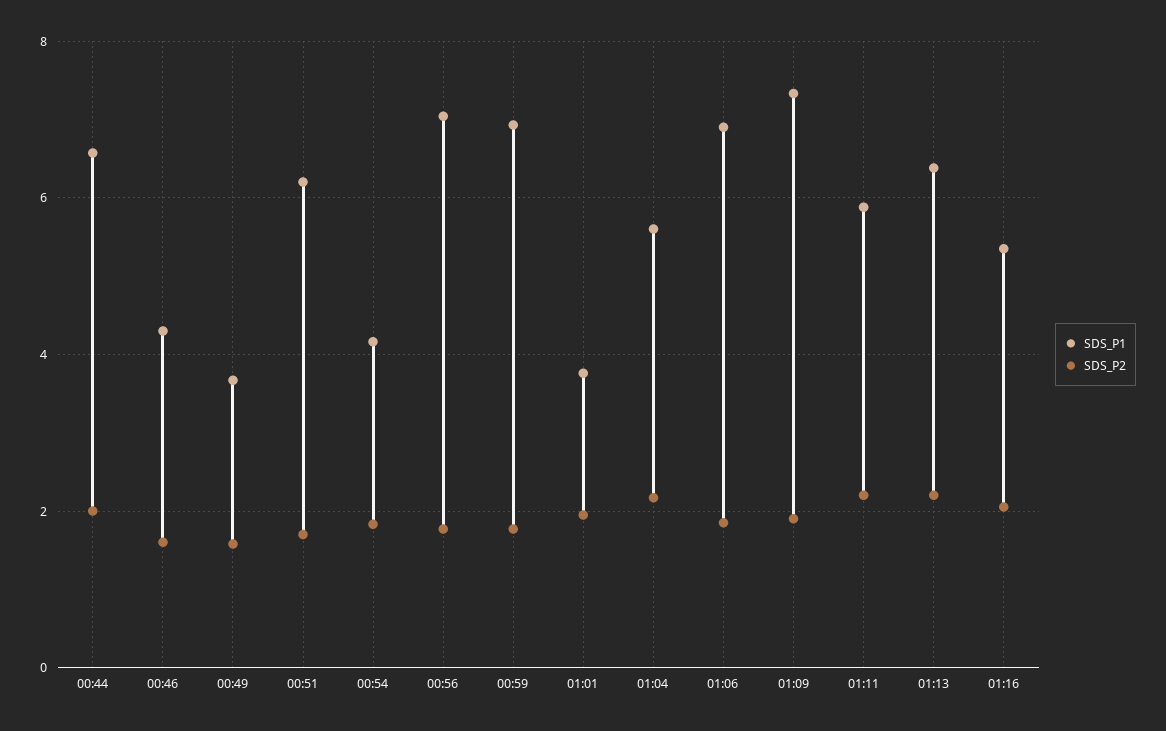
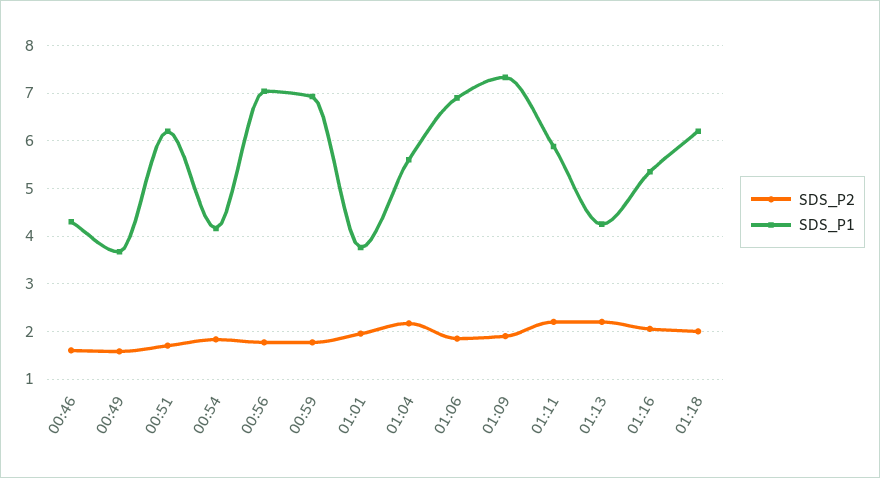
SDS_P1, 00:44: 6.6 -> none
SDS_P2, 00:44: 2 -> none
SDS_P1, 01:13: 6.4 -> 4.2
SDS_P2, 01:18: none -> 2
SDS_P1, 01:18: none -> 6.2

